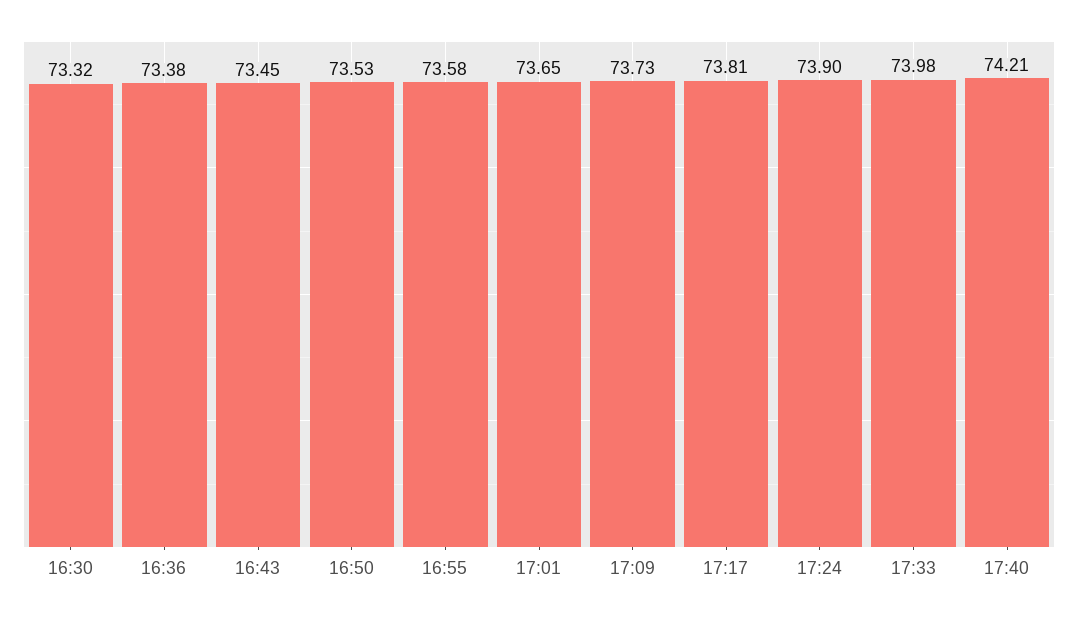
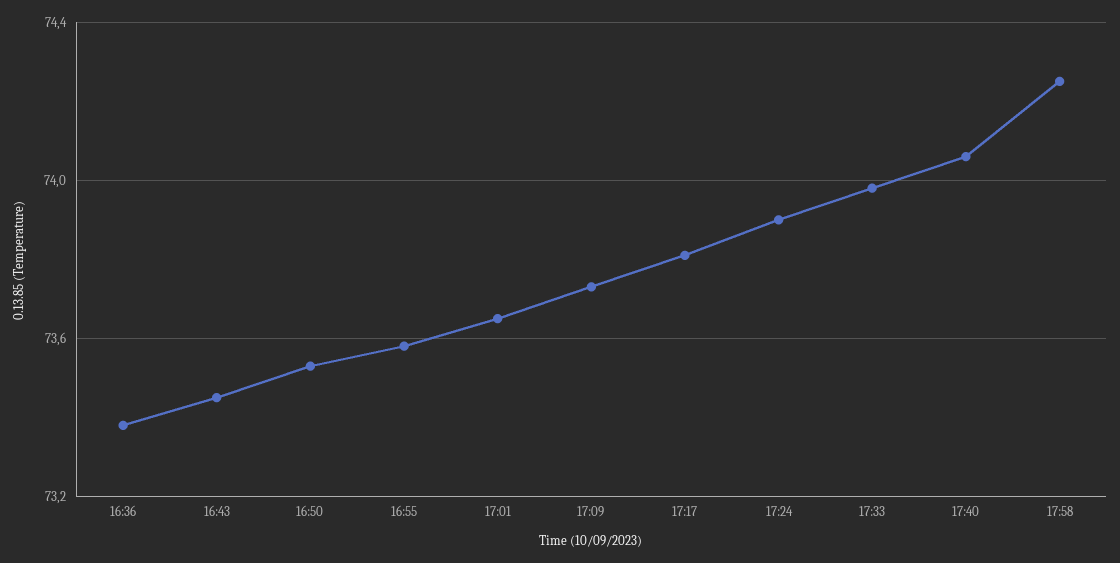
16:30: 73.32 -> none
17:40: 74.21 -> 74.05
17:58: none -> 74.25

